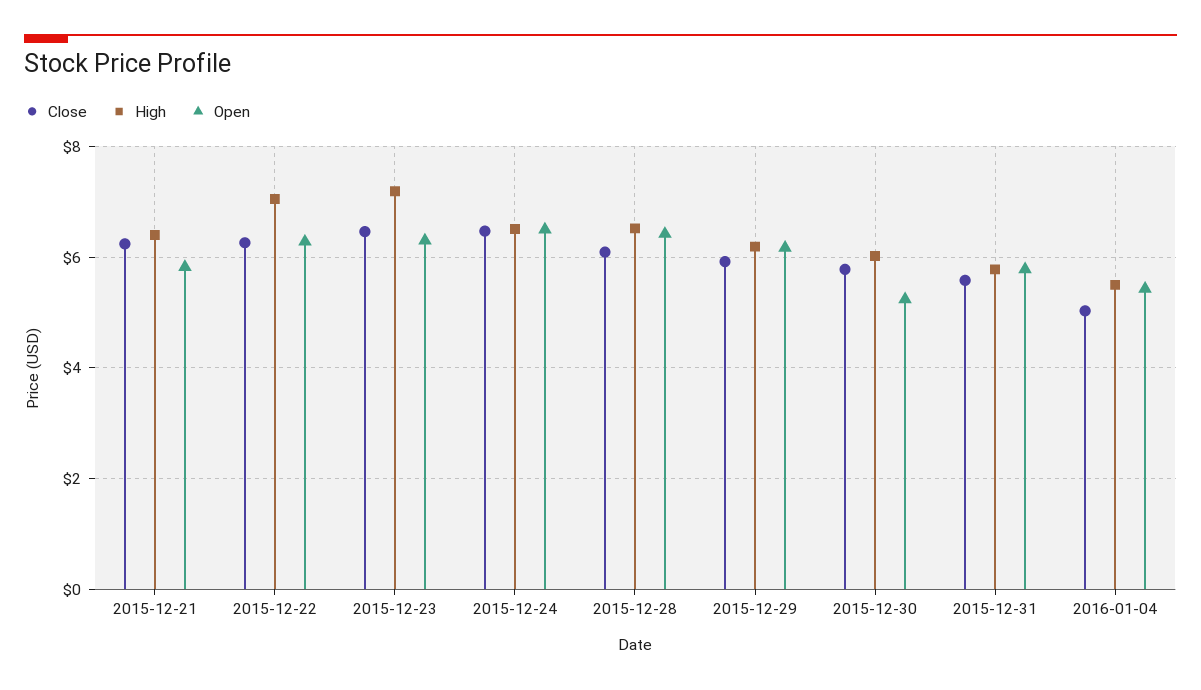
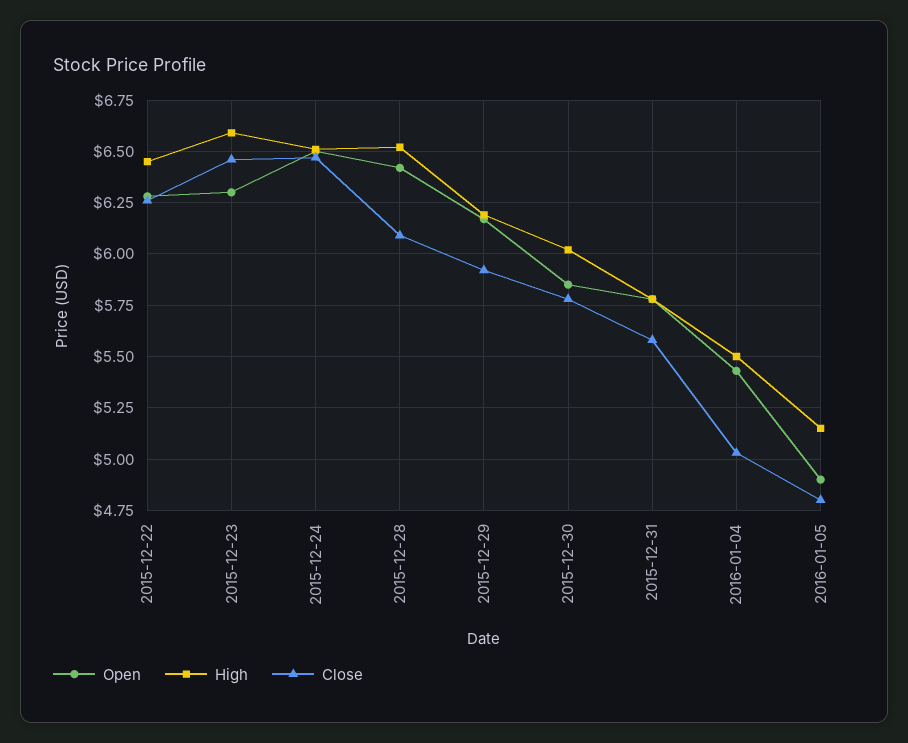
Close, 2015-12-21: 6.2 -> none
High, 2015-12-21: 6.4 -> none
Open, 2015-12-21: 5.8 -> none
High, 2015-12-22: 7 -> 6.45
High, 2015-12-23: 7.2 -> 6.6
Open, 2015-12-30: 5.2 -> 5.85
Open, 2016-01-05: none -> 4.9
High, 2016-01-05: none -> 5.15
Close, 2016-01-05: none -> 4.8

